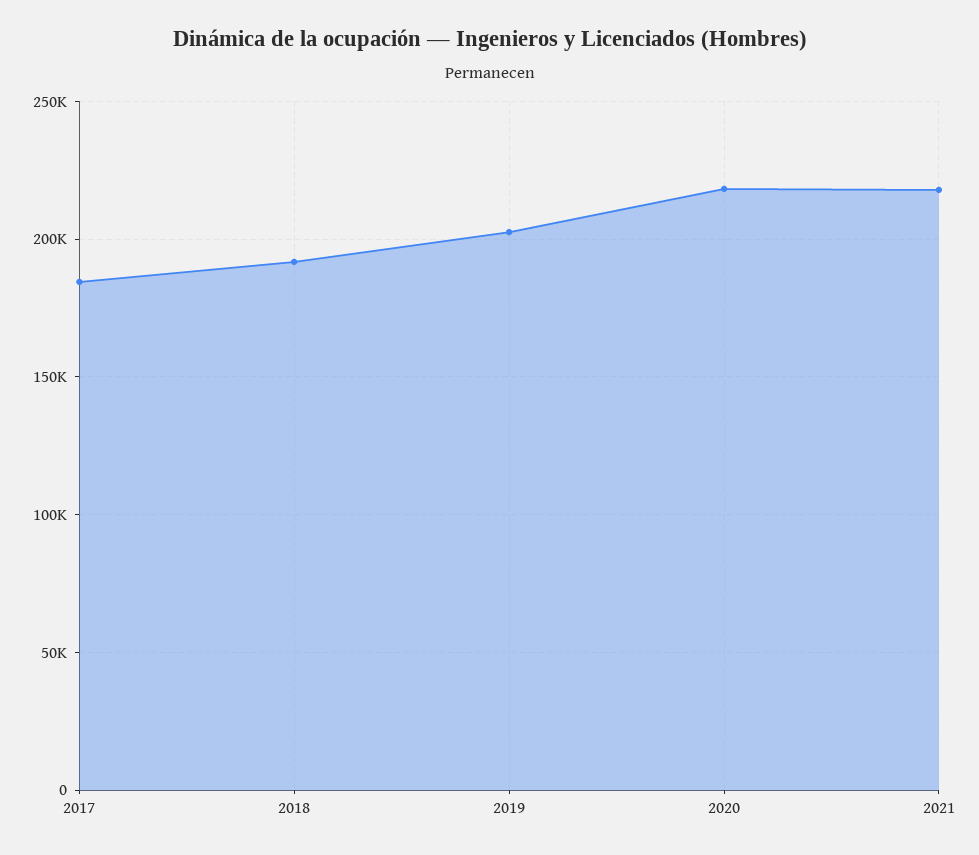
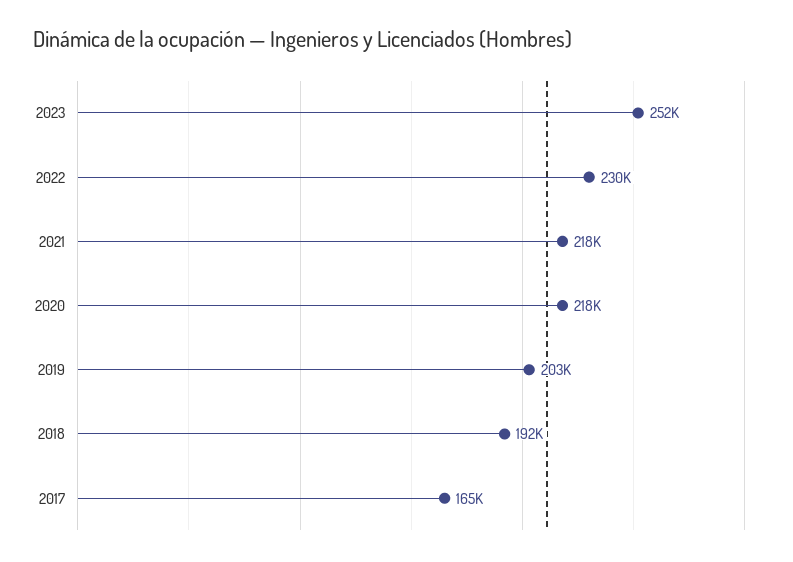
2017: 185000 -> 165000
2023: none -> 252000
2022: none -> 230000

